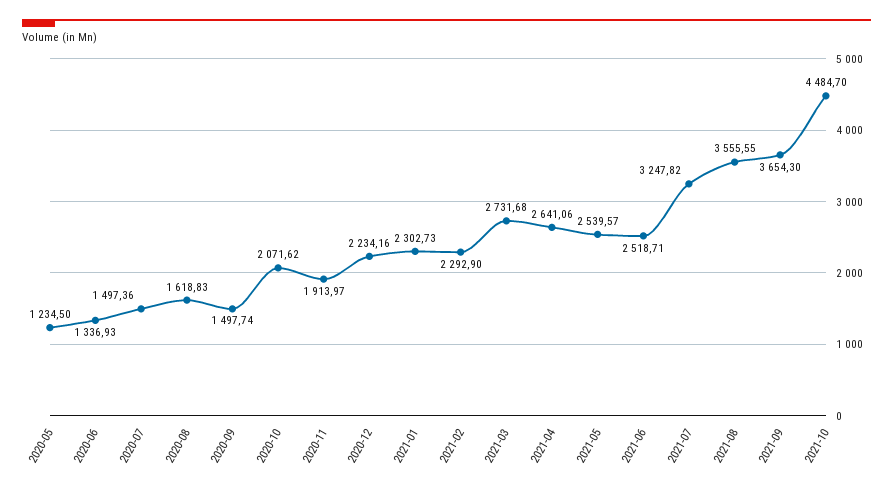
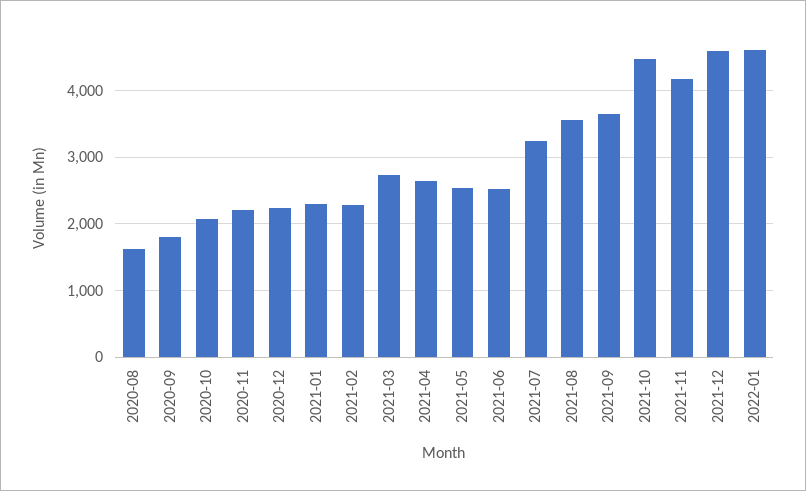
2020-05: 1234.5 -> none
2020-06: 1336.93 -> none
2020-07: 1497.36 -> none
2020-09: 1497.74 -> 1800
2020-11: 1913.97 -> 2200
2021-11: none -> 4200
2021-12: none -> 4600
2022-01: none -> 4600

